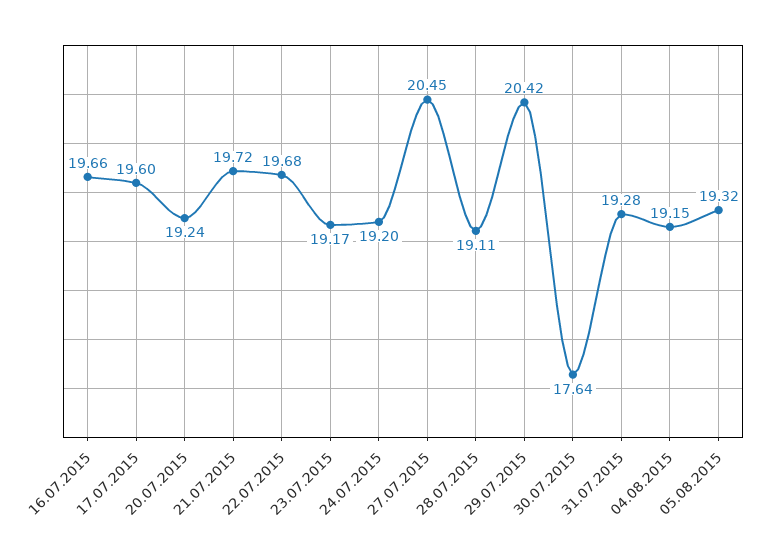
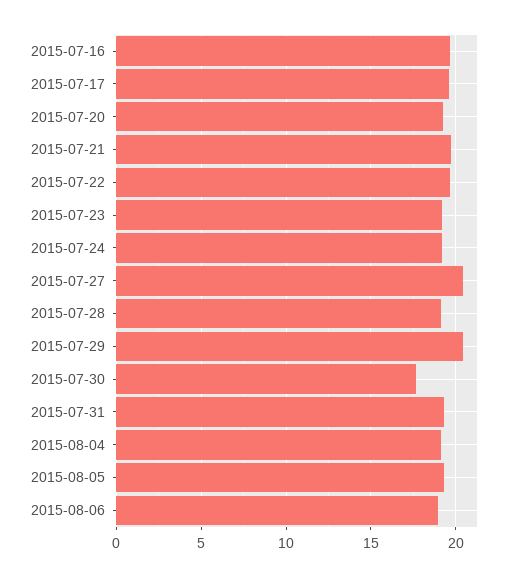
2015-08-06: none -> 19

